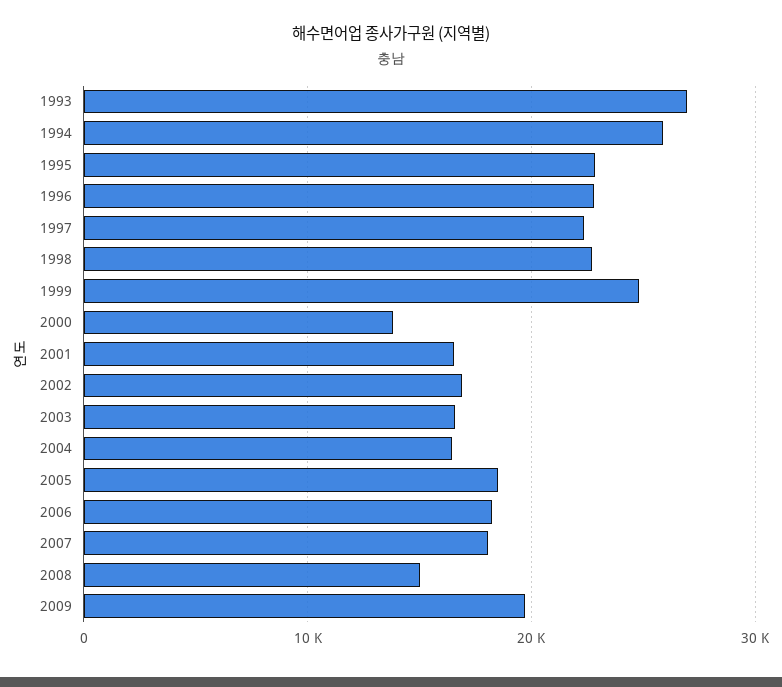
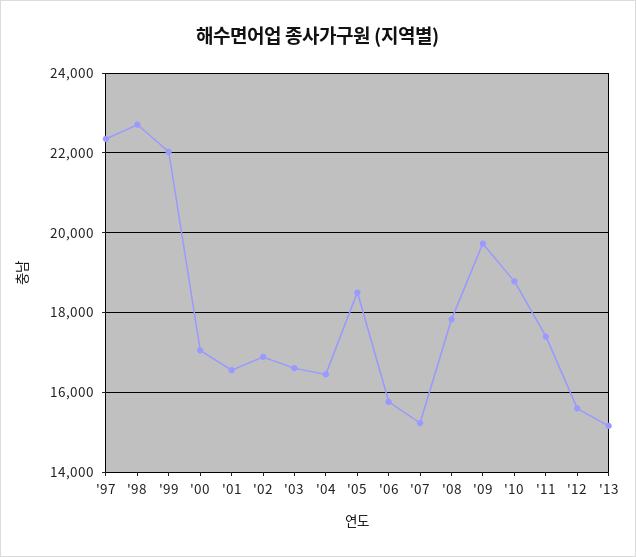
1993: 27000 -> none
1994: 26000 -> none
1995: 23000 -> none
1996: 23000 -> none
1999: 25000 -> 22000
2000: 14000 -> 17000
2006: 18000 -> 15800
2007: 18000 -> 15200
2008: 15000 -> 17800
'10: none -> 18800
'11: none -> 17400
'12: none -> 15600
'13: none -> 15200

